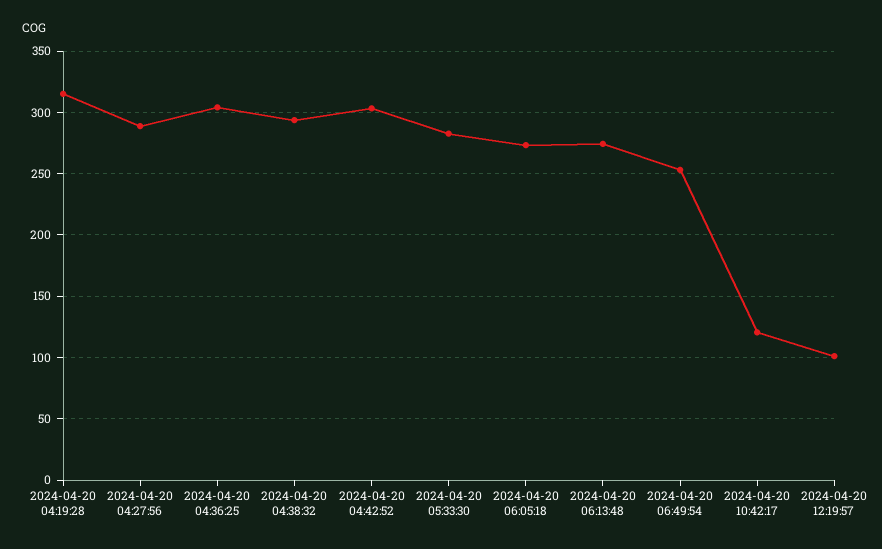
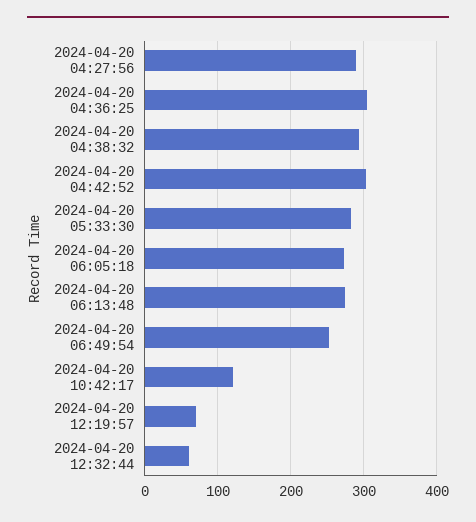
2024-04-20 04:19:28: 315 -> none
2024-04-20 12:19:57: 100 -> 70
2024-04-20 12:32:44: none -> 60

